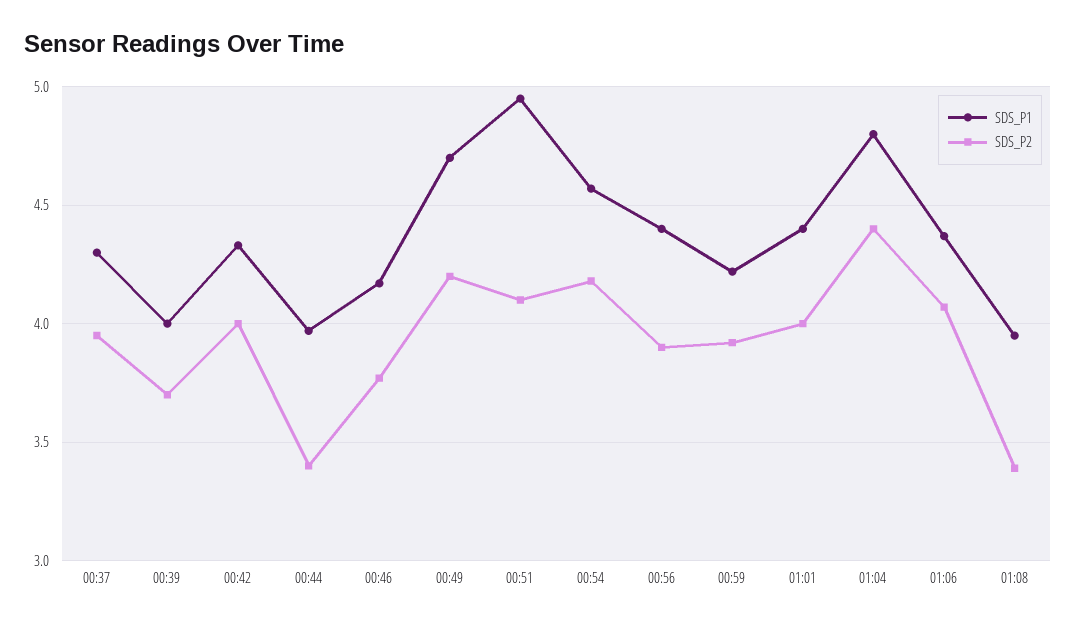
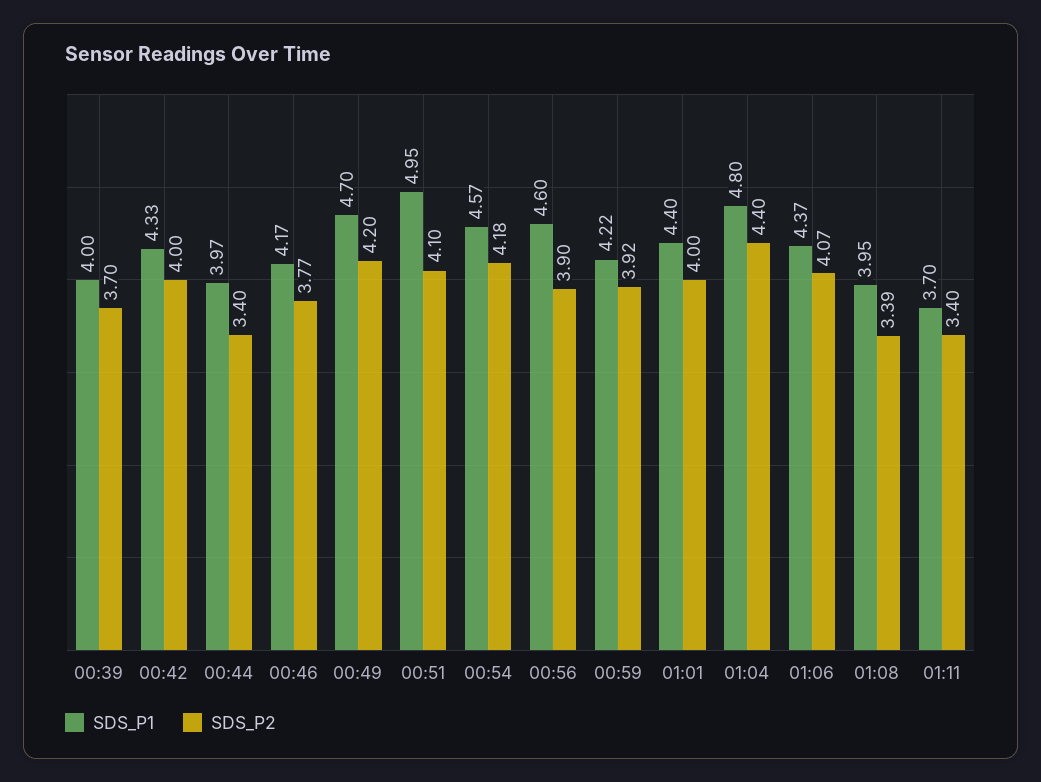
SDS_P1, 00:37: 4.3 -> none
SDS_P2, 00:37: 3.95 -> none
SDS_P1, 00:56: 4.4 -> 4.6
SDS_P1, 01:11: none -> 3.7
SDS_P2, 01:11: none -> 3.4

